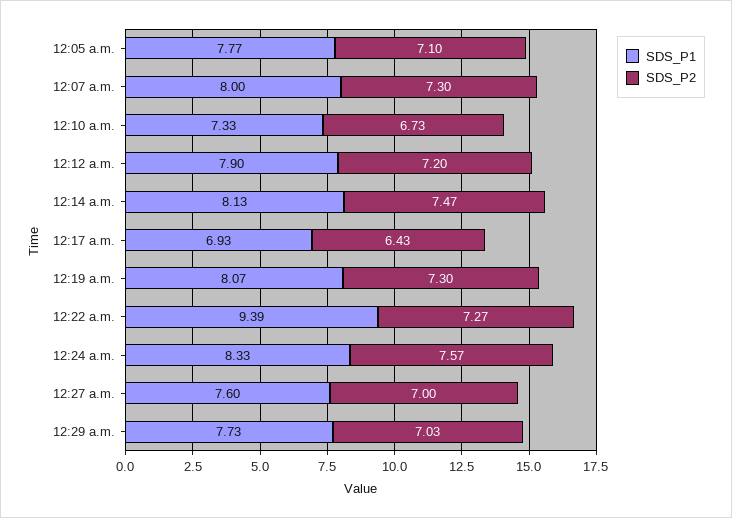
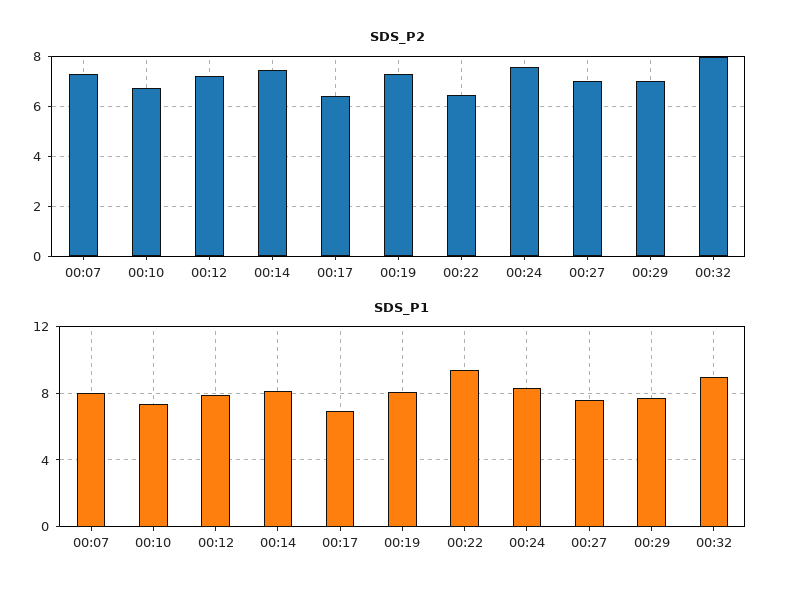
SDS_P1, 12:05 a.m.: 7.77 -> none
SDS_P2, 12:05 a.m.: 7.1 -> none
SDS_P2, 12:22 a.m.: 7.27 -> 6.5
SDS_P2, 00:32: none -> 8
SDS_P1, 00:32: none -> 9

